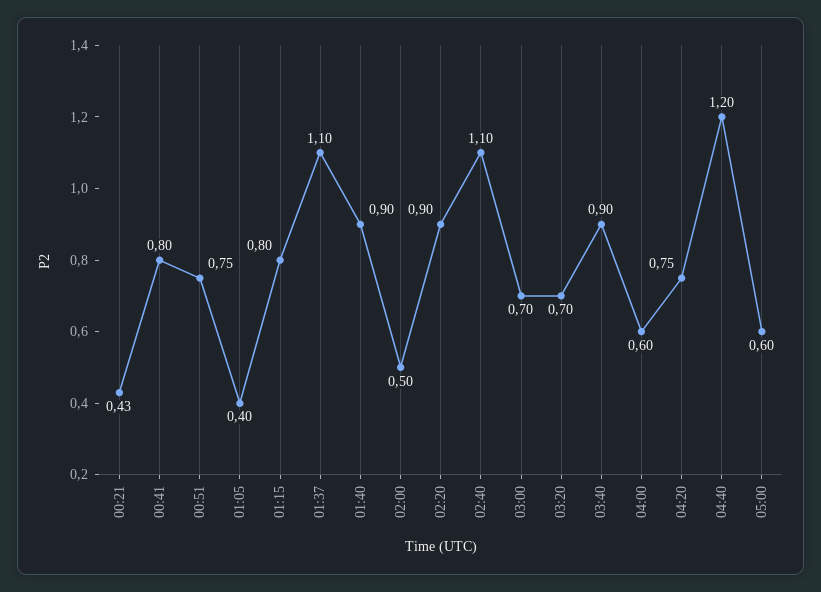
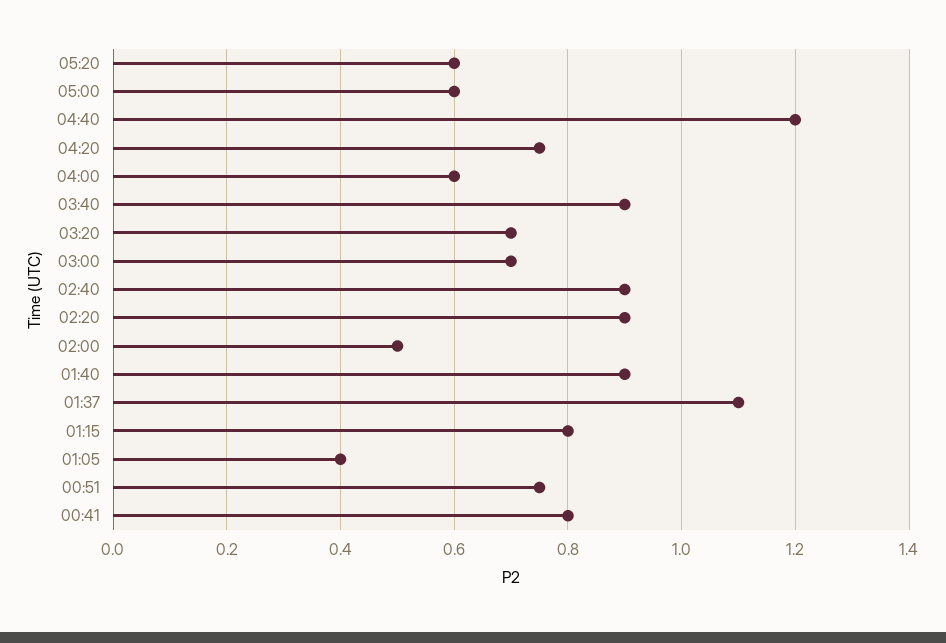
00:21: 0.43 -> none
02:40: 1.1 -> 0.9
05:20: none -> 0.6

